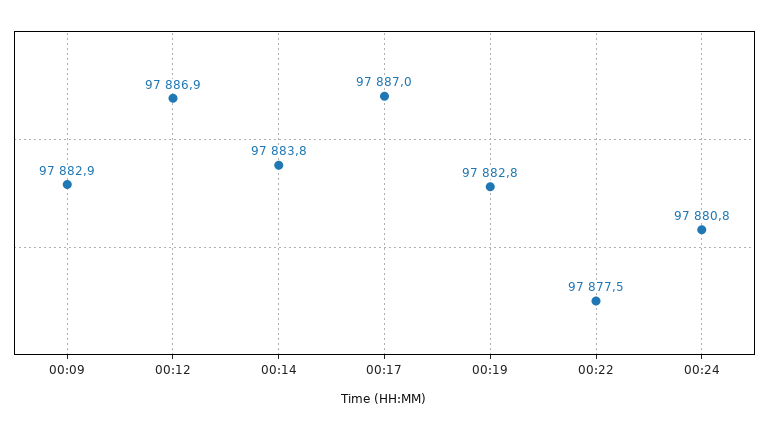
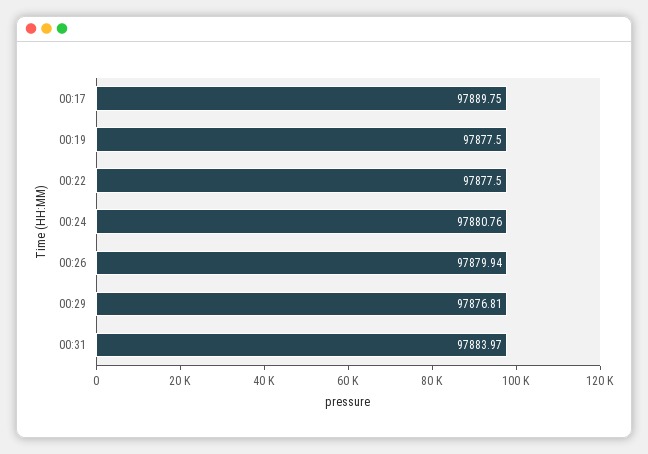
00:09: 97882.9 -> none
00:12: 97886.9 -> none
00:14: 97883.8 -> none
00:17: 97887 -> 97889.75
00:19: 97882.8 -> 97877.5
00:26: none -> 97879.94
00:29: none -> 97876.81
00:31: none -> 97883.97

